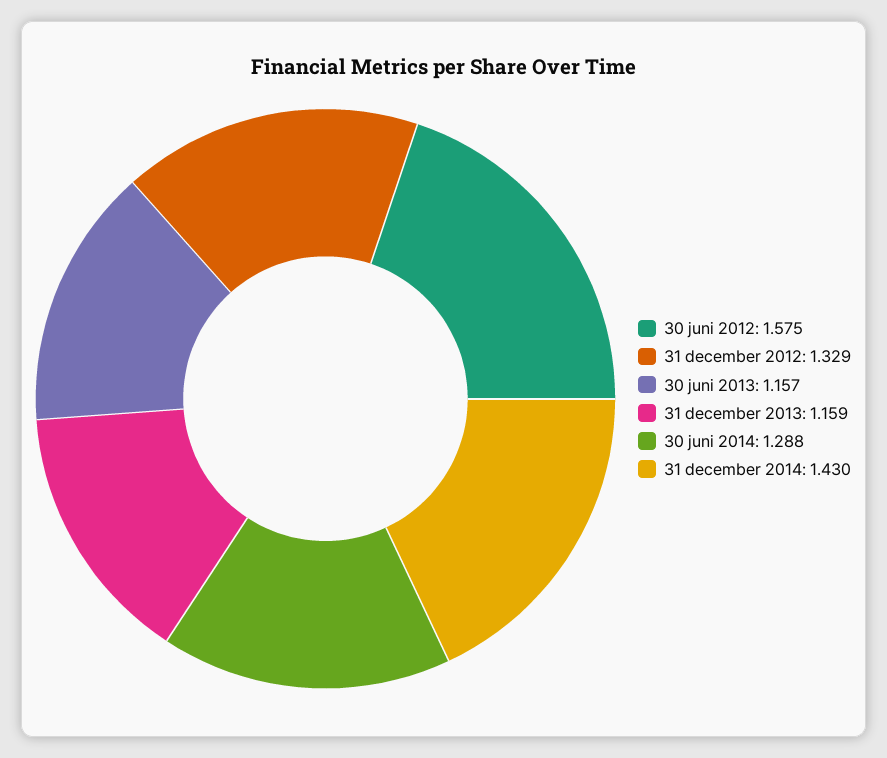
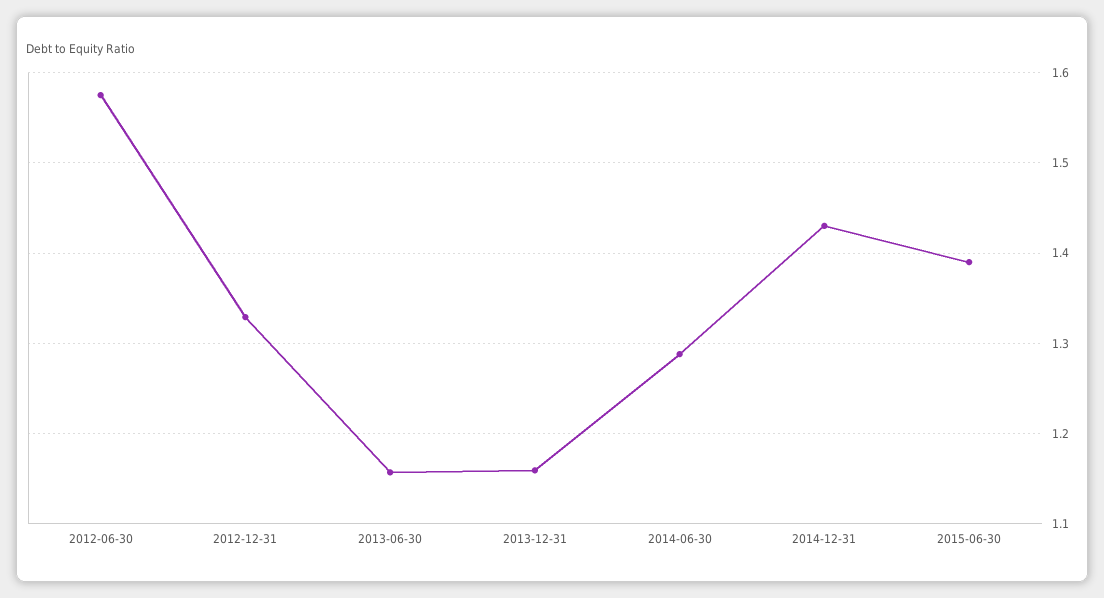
2015-06-30: none -> 1.39

